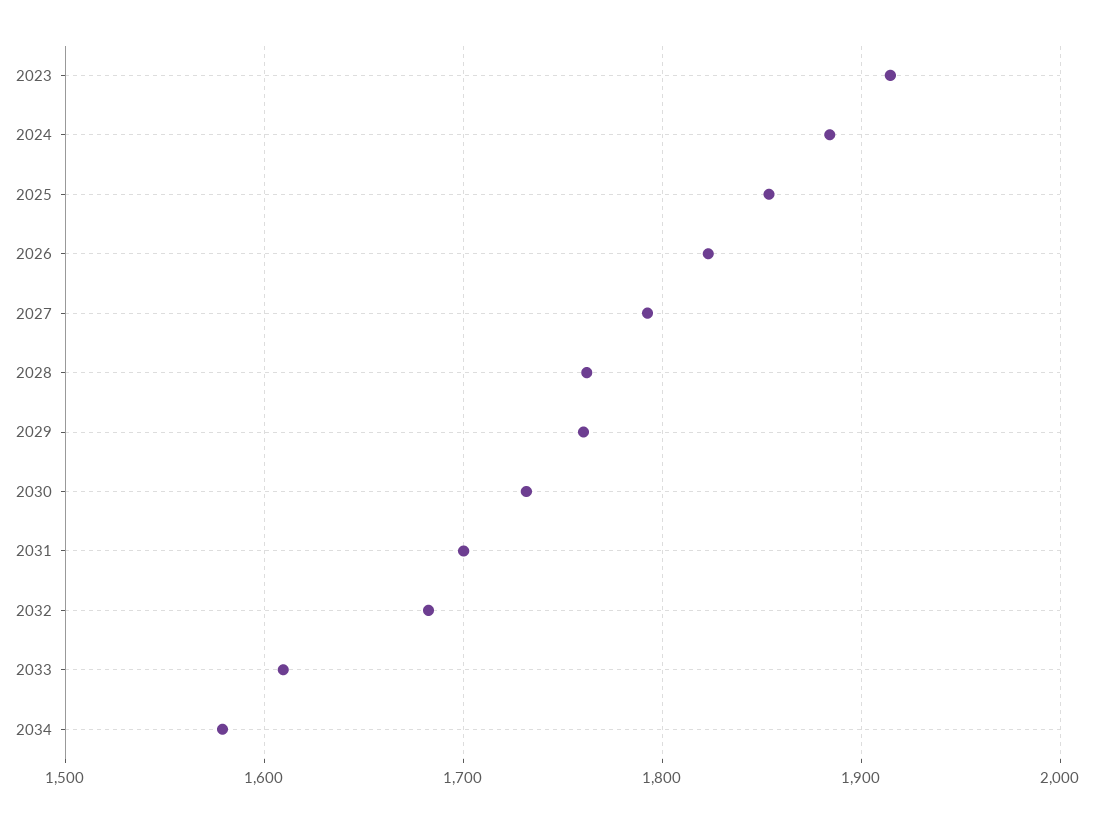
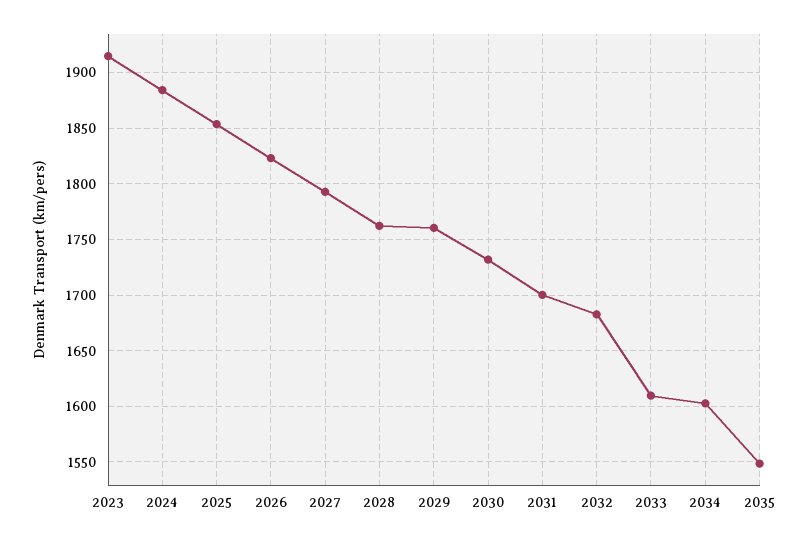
2034: 1580 -> 1600
2035: none -> 1550

